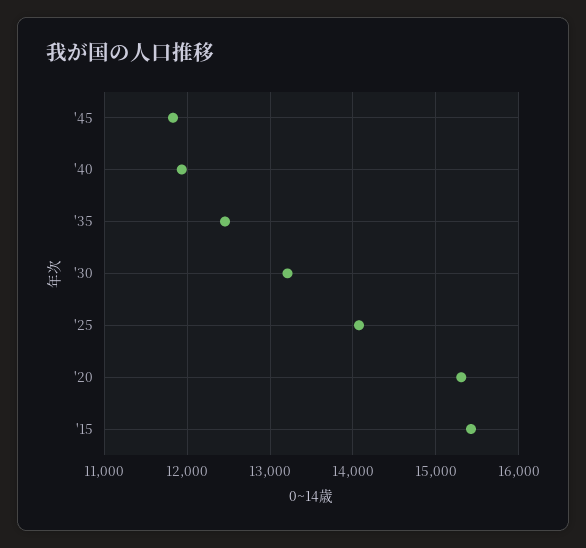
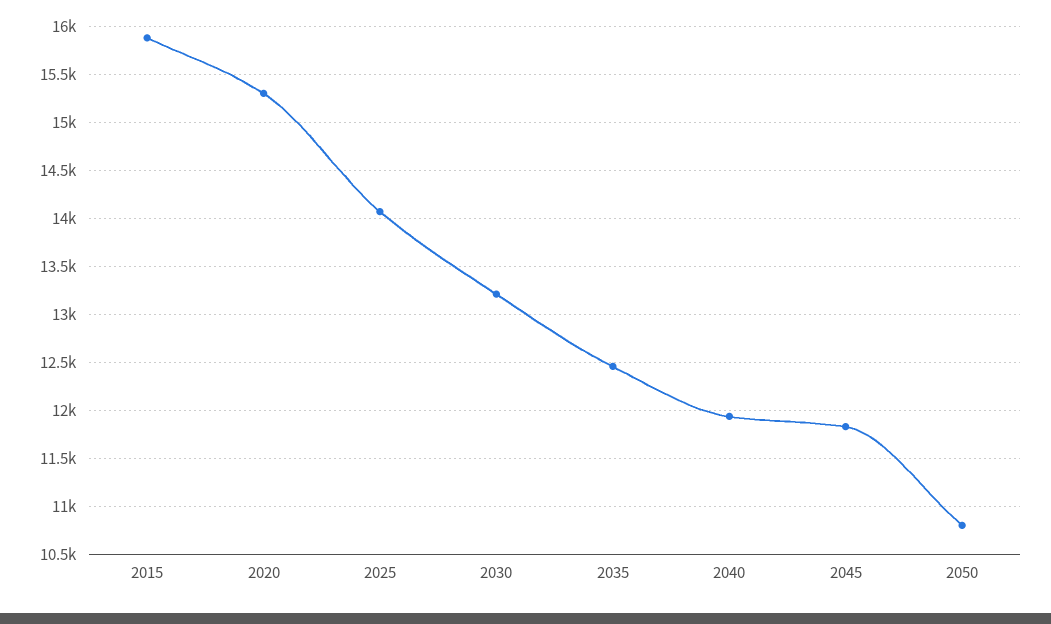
'15: 15400 -> 15900
2050: none -> 10800

